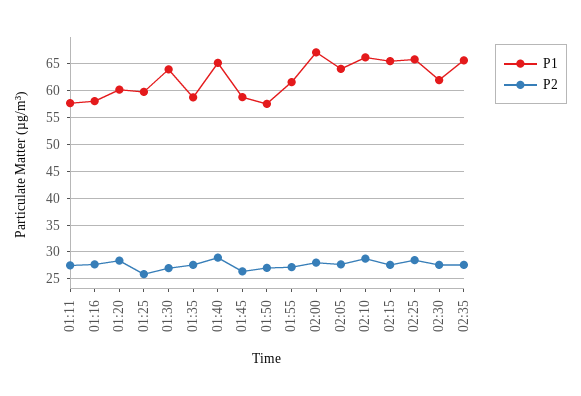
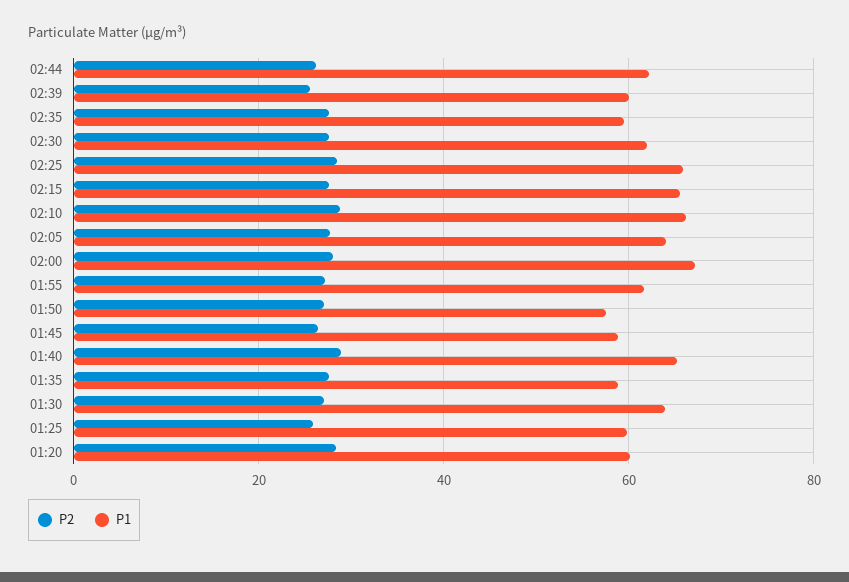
P1, 01:11: 57.5 -> none
P2, 01:11: 27.5 -> none
P1, 01:16: 57.5 -> none
P2, 01:16: 27.5 -> none
P1, 02:35: 65 -> 60
P2, 02:44: none -> 26
P1, 02:44: none -> 62
P2, 02:39: none -> 26
P1, 02:39: none -> 60

